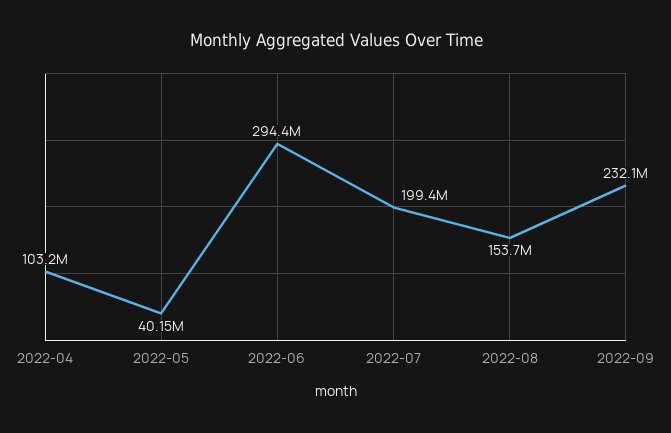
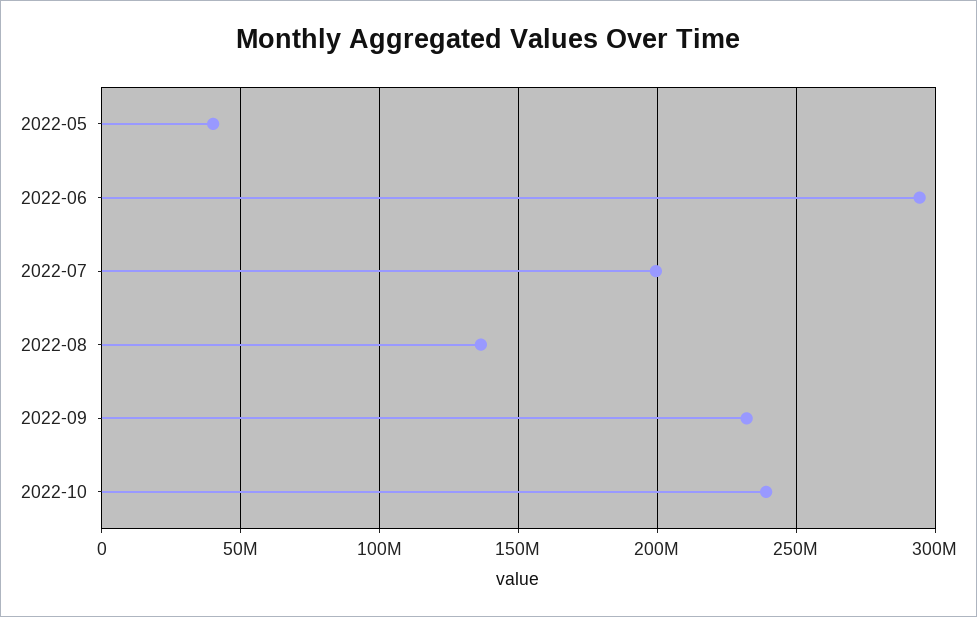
2022-04: 103200000 -> none
2022-08: 153700000 -> 135000000
2022-10: none -> 240000000

